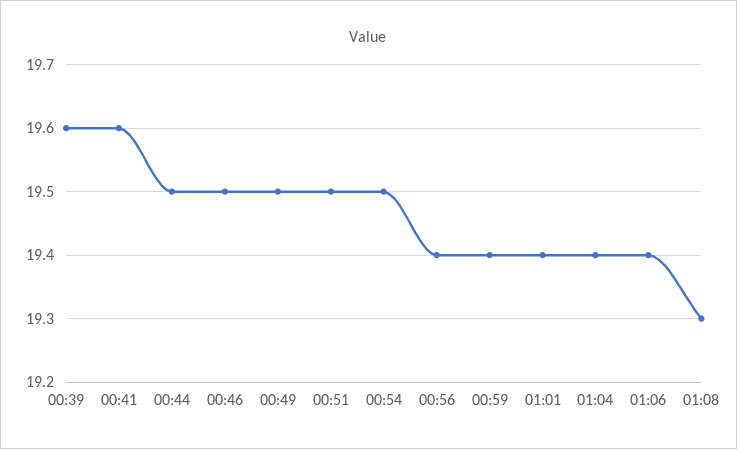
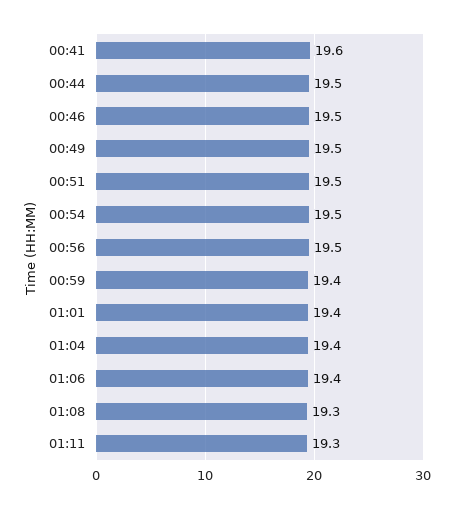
00:39: 19.6 -> none
00:56: 19.4 -> 19.5
01:11: none -> 19.3

